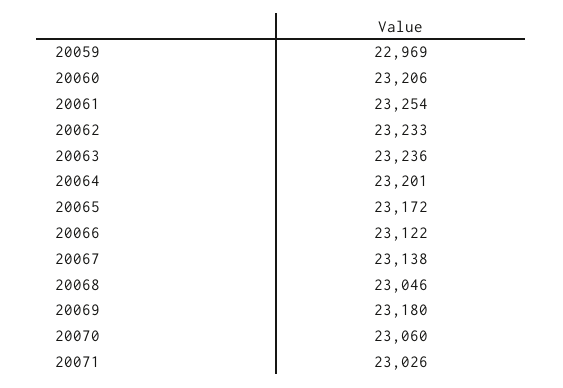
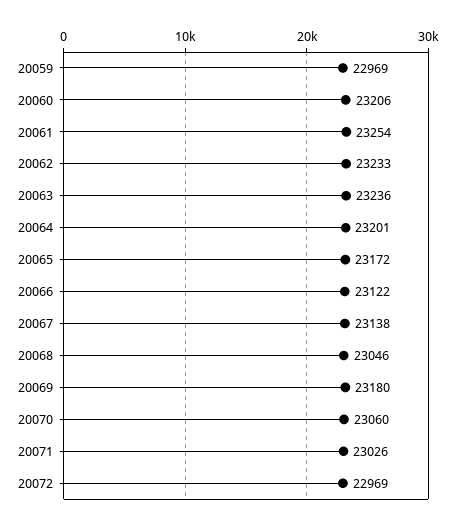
20072: none -> 22969

